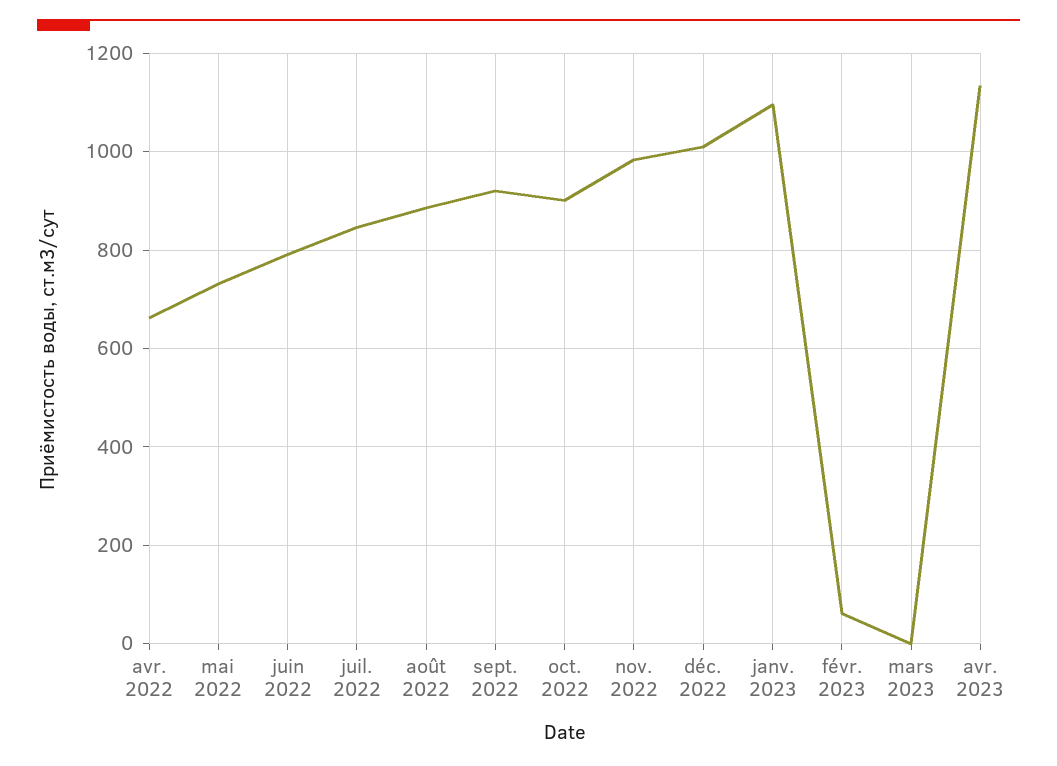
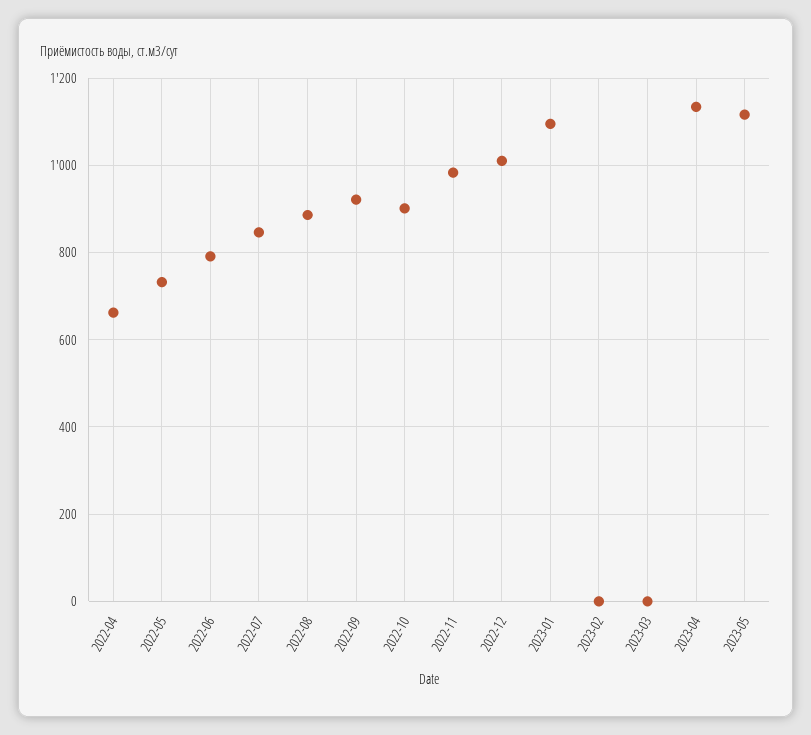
févr. 2023: 60 -> 0
2023-05: none -> 1120

